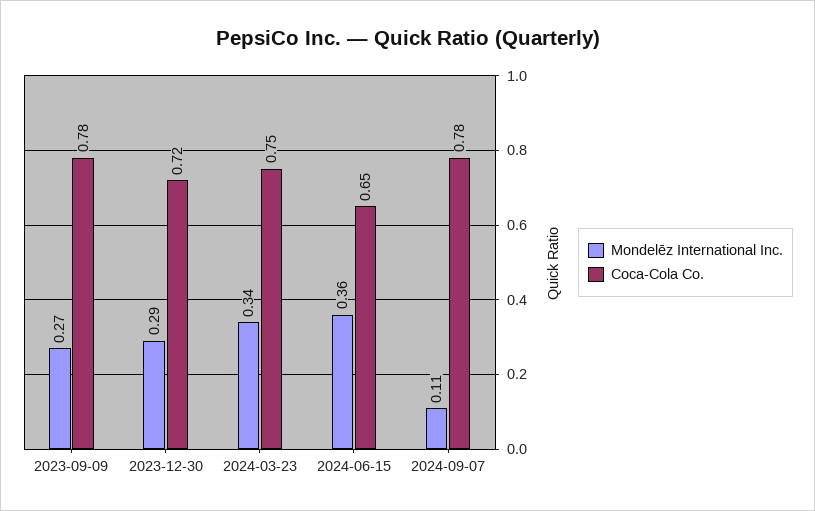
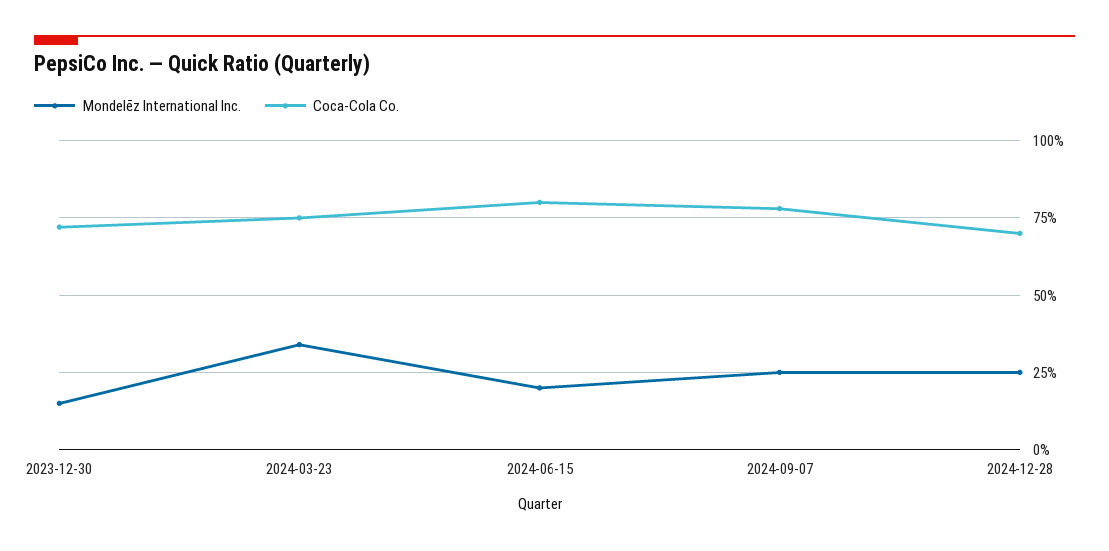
Mondelēz International Inc., 2023-09-09: 0.27 -> none
Coca-Cola Co., 2023-09-09: 0.78 -> none
Mondelēz International Inc., 2023-12-30: 0.29 -> 0.15
Mondelēz International Inc., 2024-06-15: 0.36 -> 0.2
Coca-Cola Co., 2024-06-15: 0.65 -> 0.8
Mondelēz International Inc., 2024-09-07: 0.11 -> 0.25
Mondelēz International Inc., 2024-12-28: none -> 0.25
Coca-Cola Co., 2024-12-28: none -> 0.7

